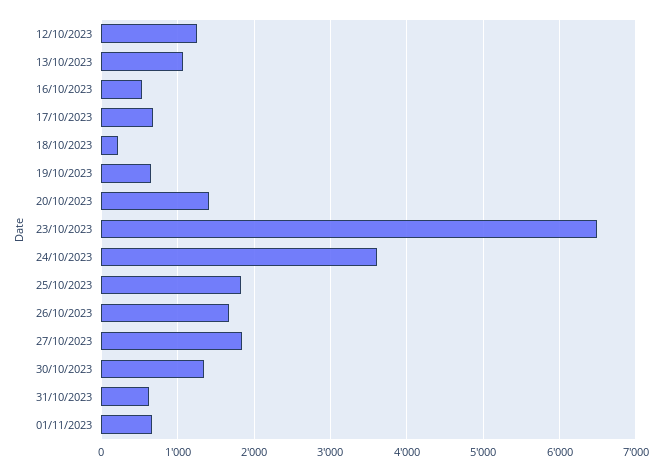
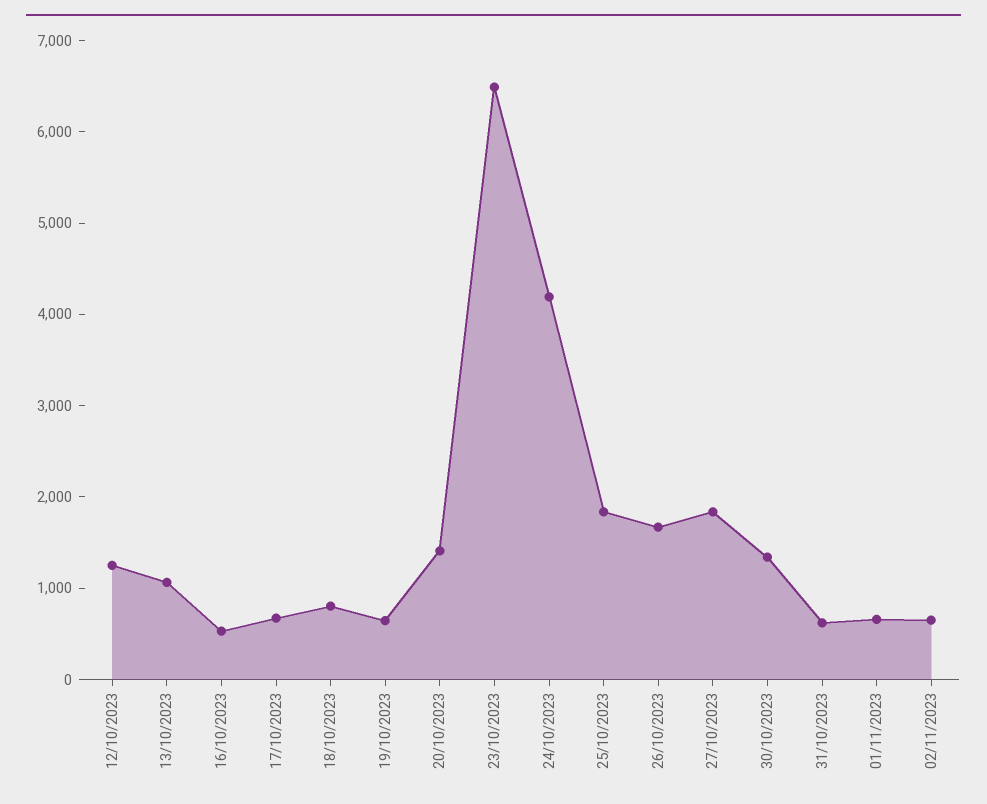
18/10/2023: 200 -> 800
24/10/2023: 3600 -> 4200
02/11/2023: none -> 600

